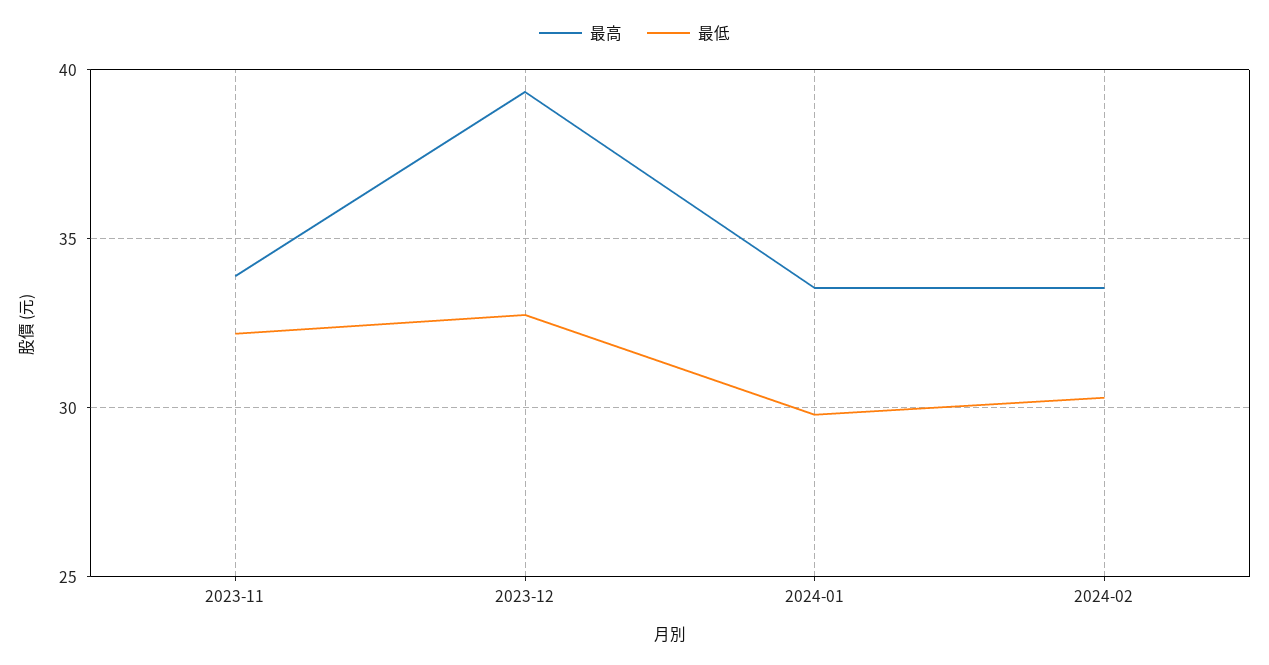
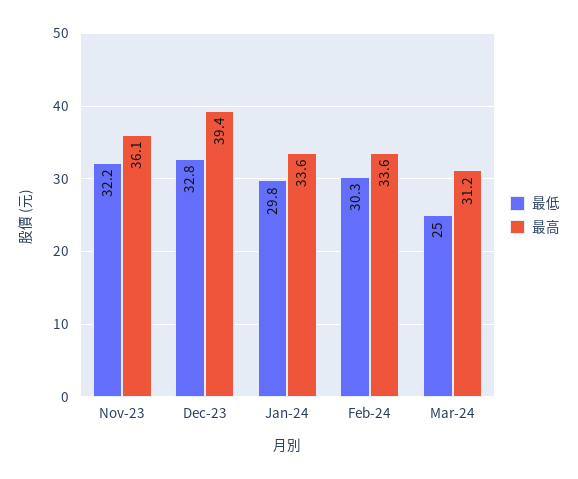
最高, 2023-11: 34 -> 36.1
最低, Mar-24: none -> 25
最高, Mar-24: none -> 31.2

